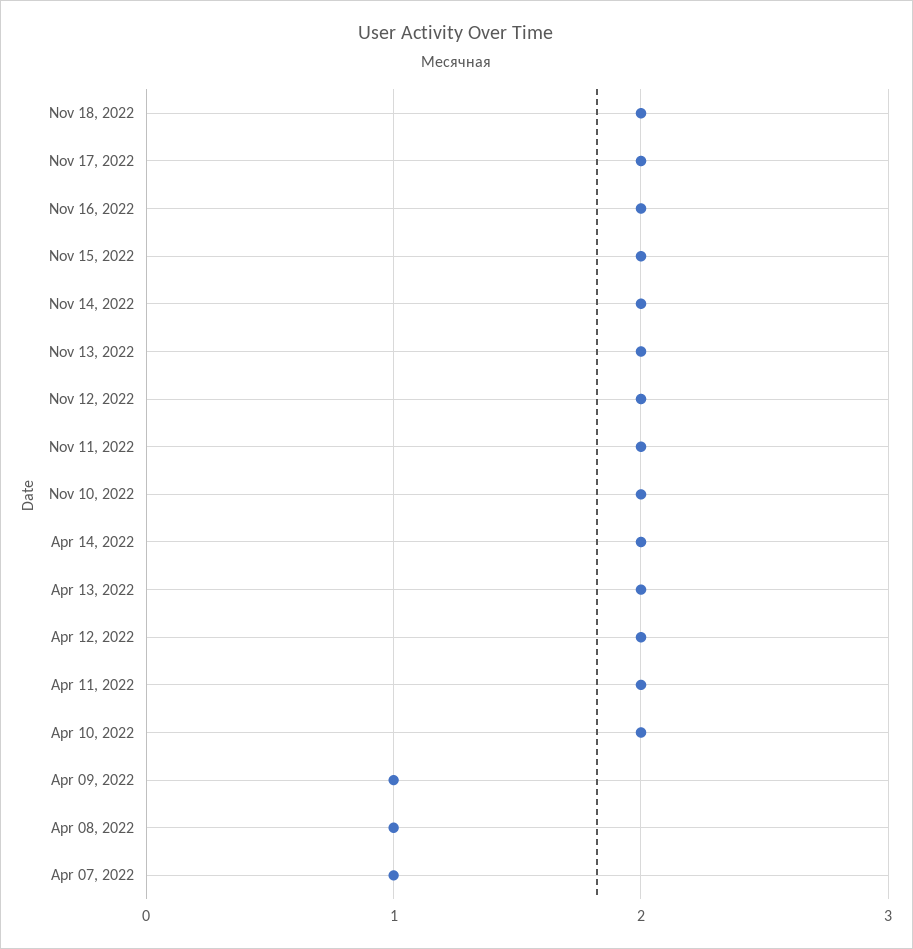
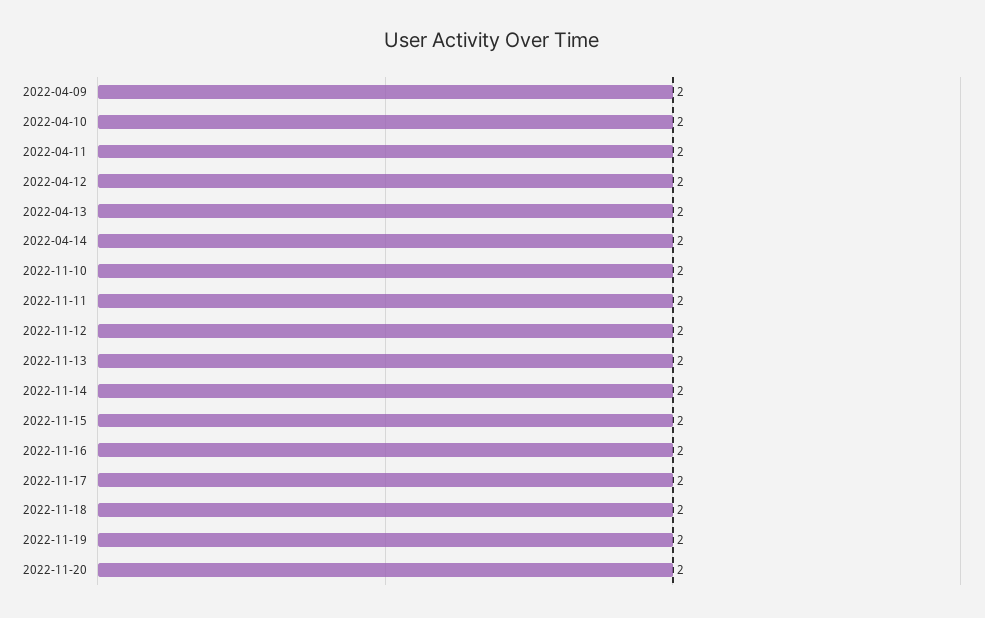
Apr 09, 2022: 1 -> 2
Apr 08, 2022: 1 -> none
Apr 07, 2022: 1 -> none
2022-11-19: none -> 2
2022-11-20: none -> 2

